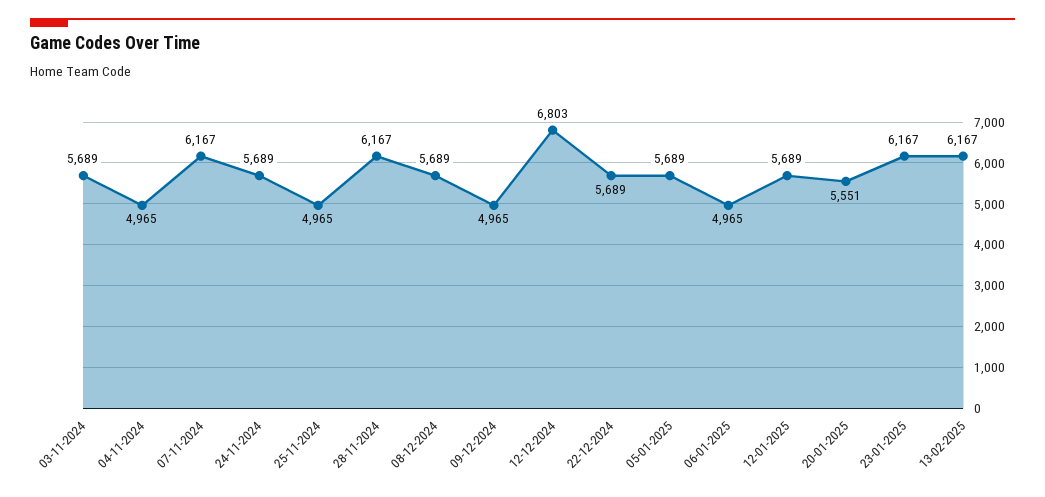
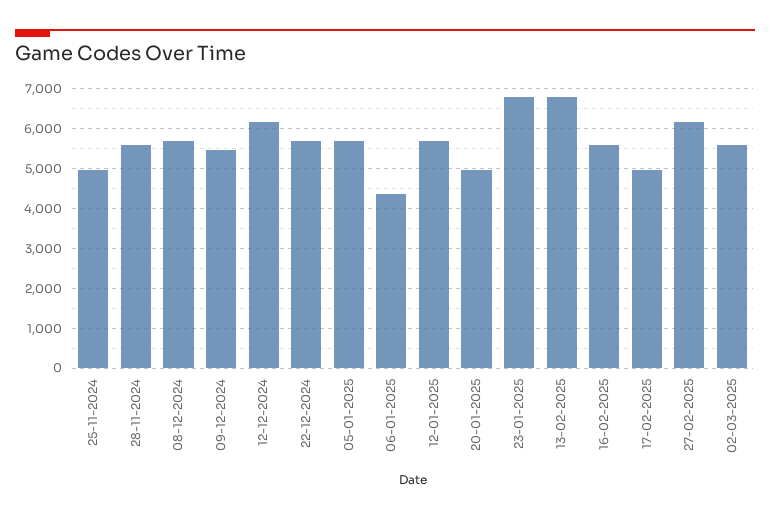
03-11-2024: 5689 -> none
04-11-2024: 4965 -> none
07-11-2024: 6167 -> none
24-11-2024: 5689 -> none
28-11-2024: 6167 -> 5600
09-12-2024: 4965 -> 5400
12-12-2024: 6803 -> 6200
06-01-2025: 4965 -> 4400
20-01-2025: 5551 -> 5000
23-01-2025: 6167 -> 6800
13-02-2025: 6167 -> 6800
16-02-2025: none -> 5600
17-02-2025: none -> 5000
27-02-2025: none -> 6200
02-03-2025: none -> 5600

